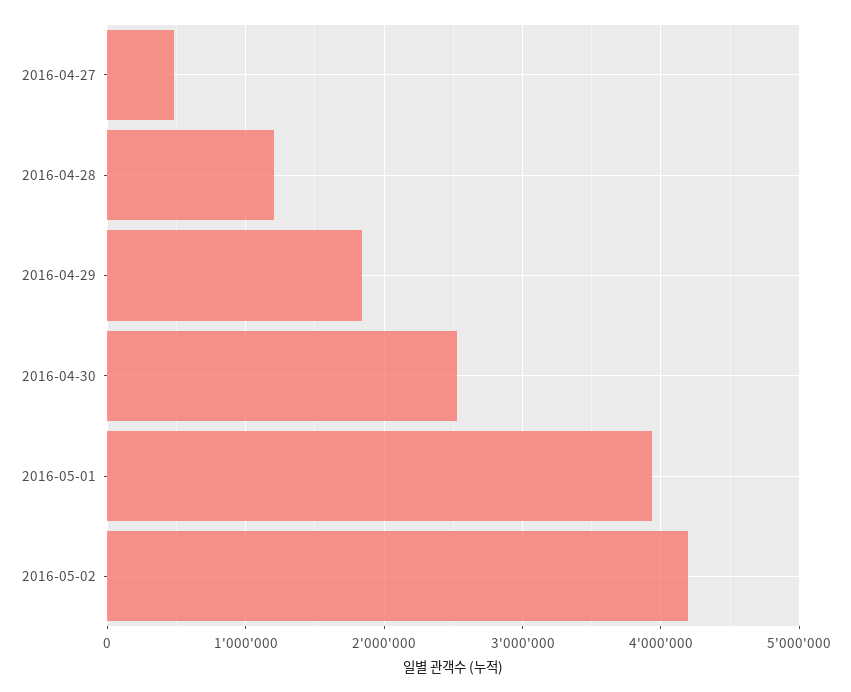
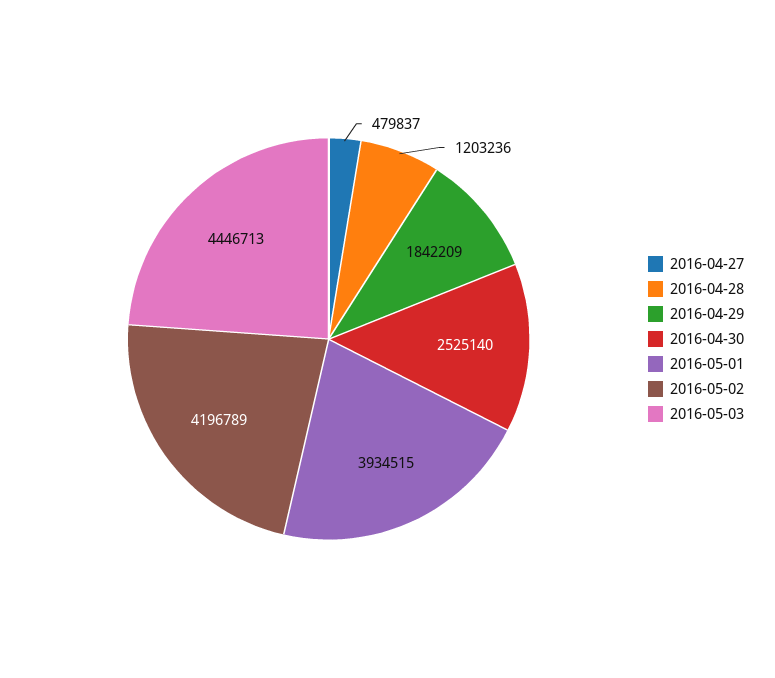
2016-05-03: none -> 4446713

